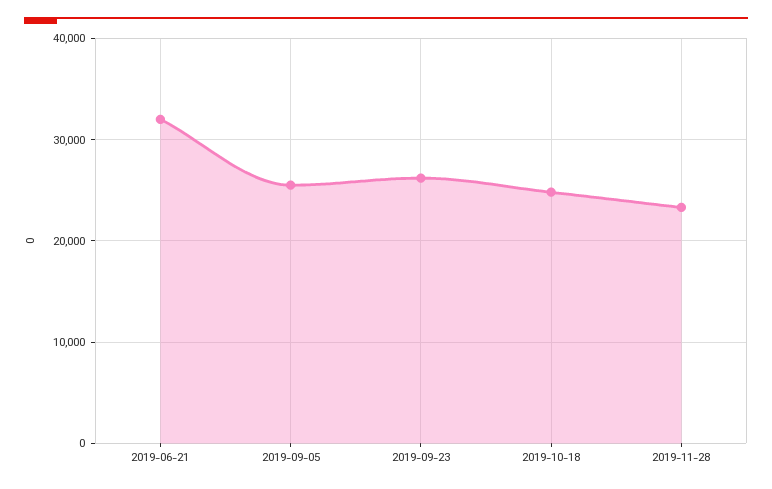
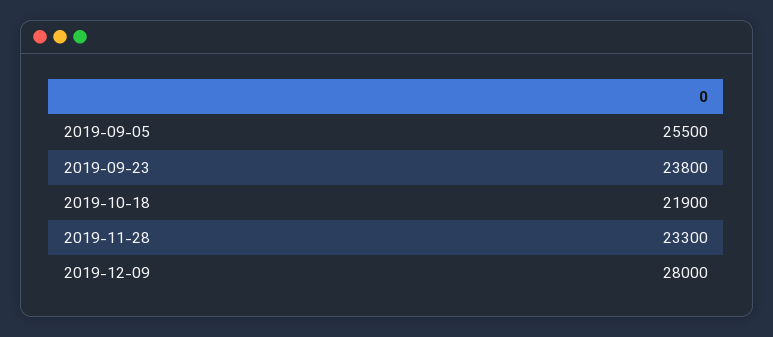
2019-06-21: 32000 -> none
2019-09-23: 26000 -> 23800
2019-10-18: 25000 -> 21900
2019-12-09: none -> 28000

